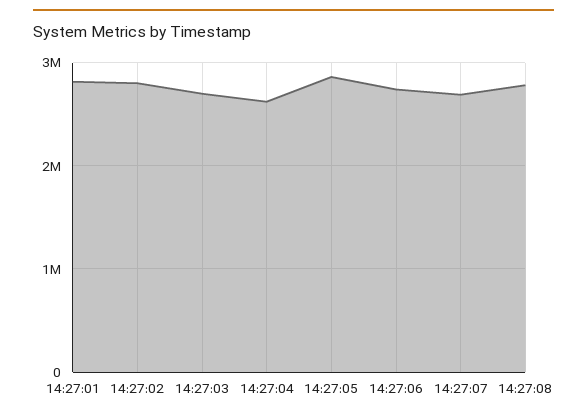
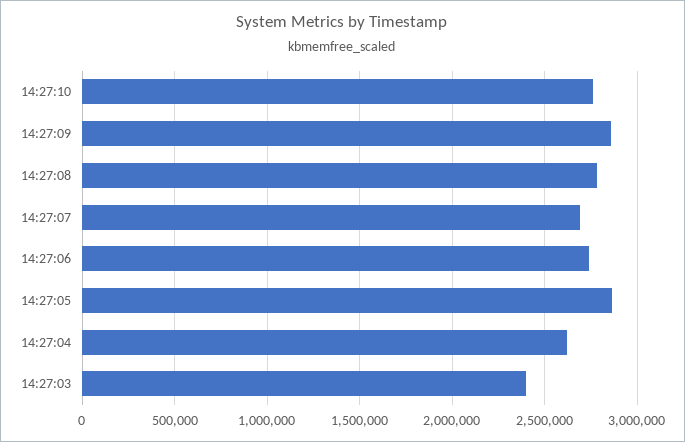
14:27:01: 2800000 -> none
14:27:02: 2800000 -> none
14:27:03: 2700000 -> 2400000
14:27:10: none -> 2750000
14:27:09: none -> 2850000

